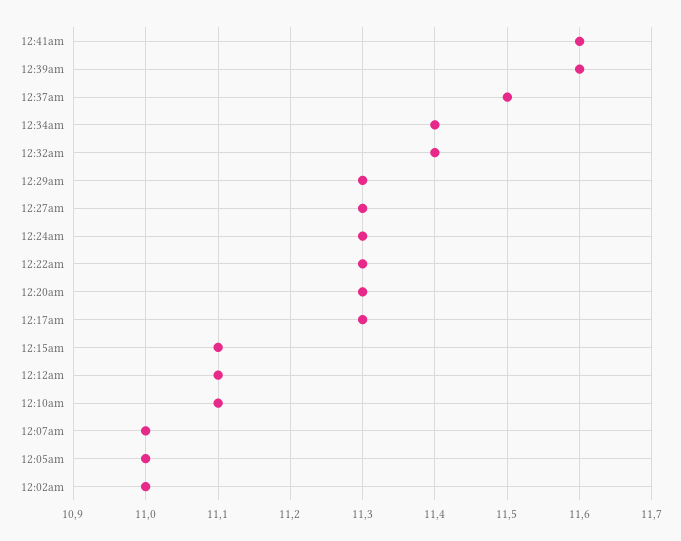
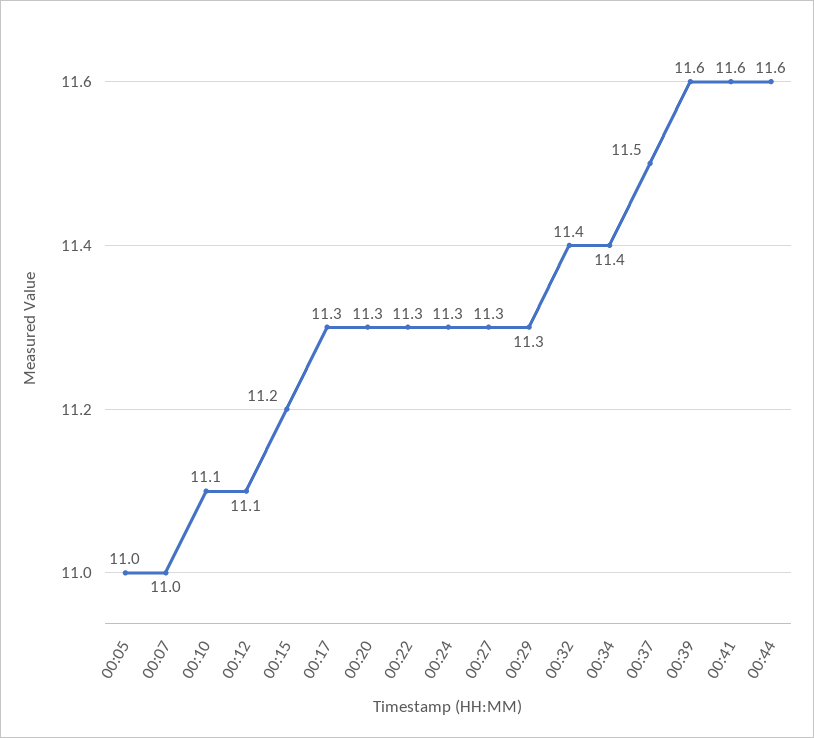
12:15am: 11.1 -> 11.2
12:02am: 11 -> none
00:44: none -> 11.6

